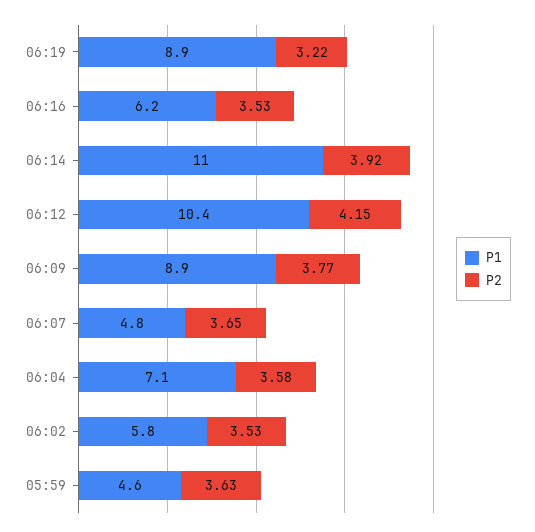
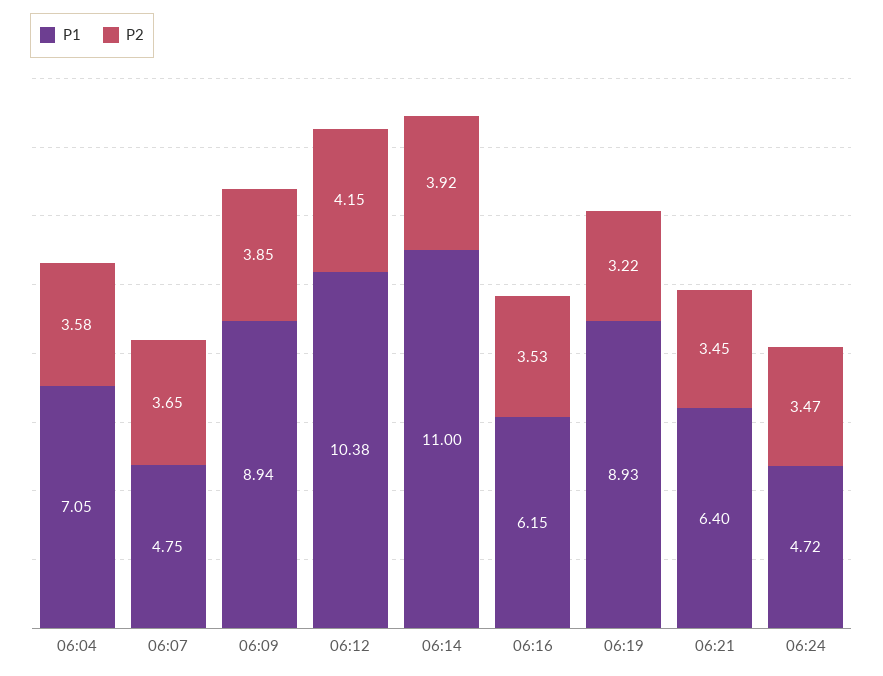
P2, 06:09: 3.77 -> 3.85
P1, 06:02: 5.8 -> none
P2, 06:02: 3.53 -> none
P1, 05:59: 4.6 -> none
P2, 05:59: 3.63 -> none
P1, 06:21: none -> 6.4
P2, 06:21: none -> 3.45
P1, 06:24: none -> 4.72
P2, 06:24: none -> 3.47

